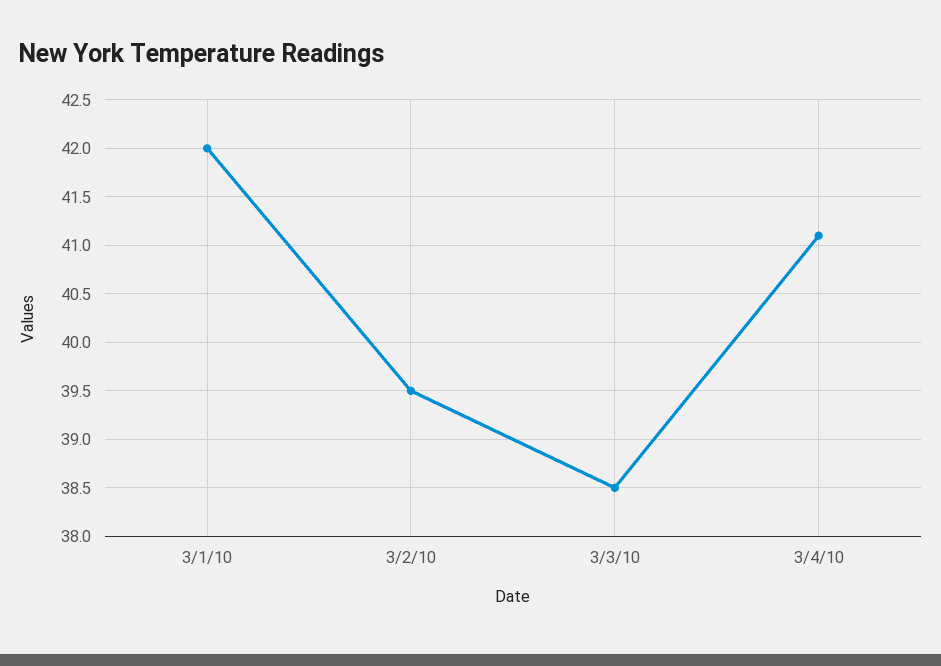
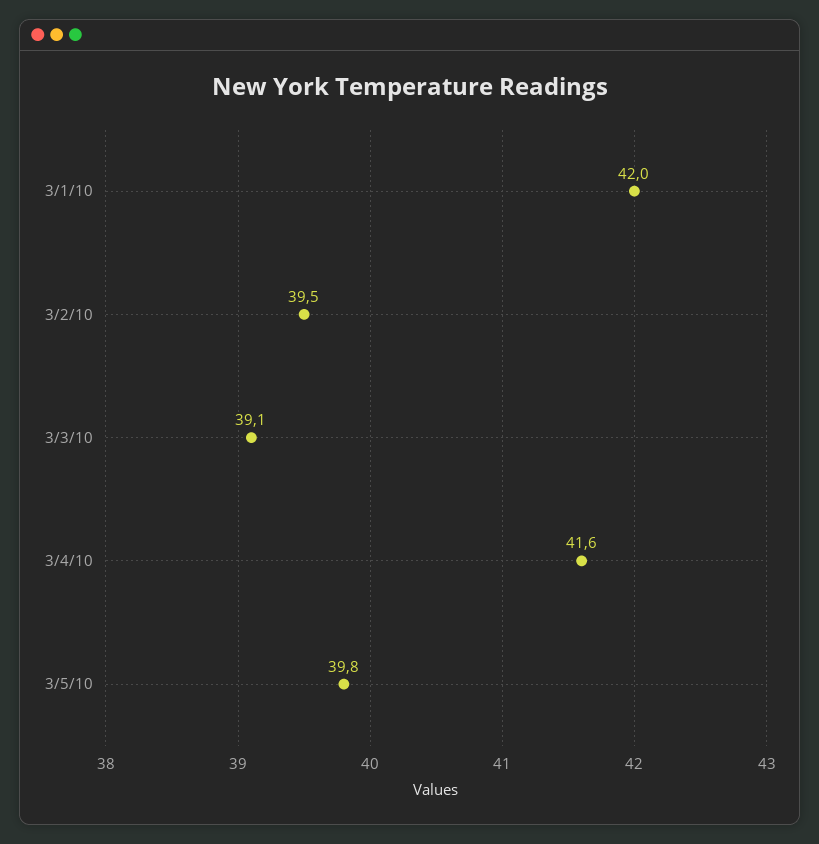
3/3/10: 38.5 -> 39.1
3/4/10: 41.1 -> 41.6
3/5/10: none -> 39.8

